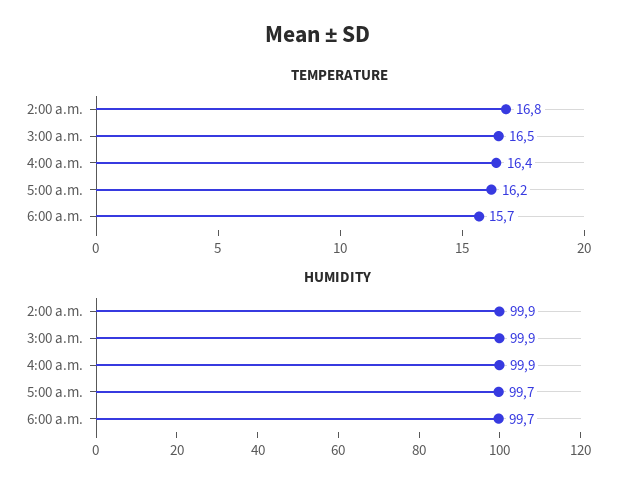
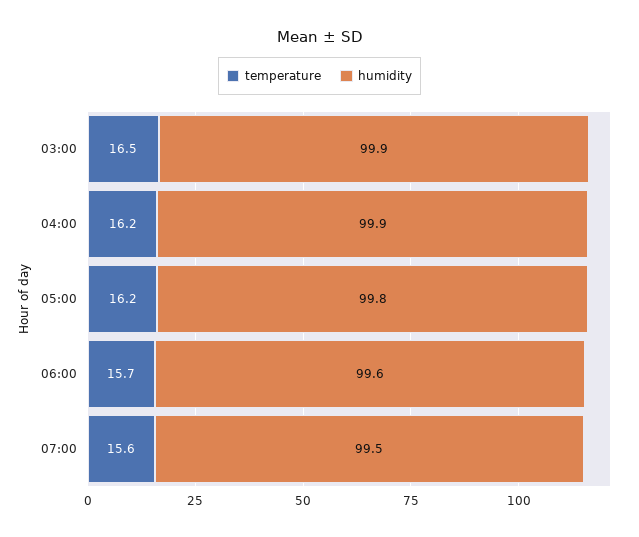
TEMPERATURE, 2:00 a.m.: 16.8 -> none
TEMPERATURE, 4:00 a.m.: 16.4 -> 16.2
HUMIDITY, 2:00 a.m.: 99.9 -> none
HUMIDITY, 5:00 a.m.: 99.7 -> 99.8
HUMIDITY, 6:00 a.m.: 99.7 -> 99.6
TEMPERATURE, 07:00: none -> 15.6
HUMIDITY, 07:00: none -> 99.5

